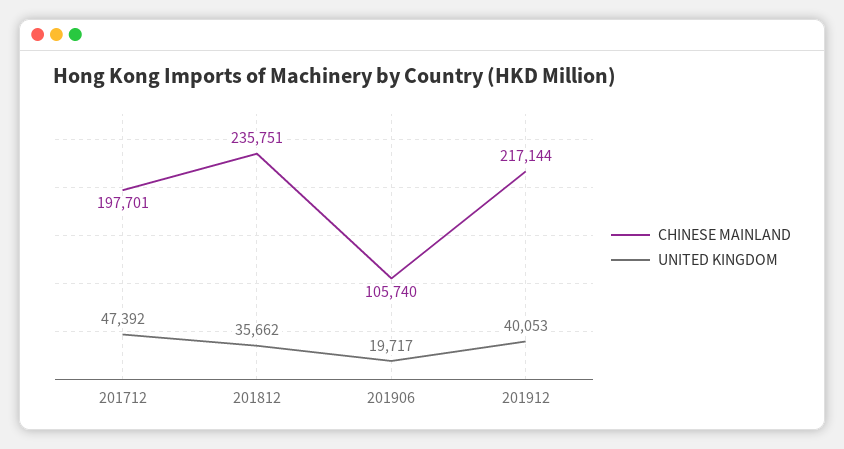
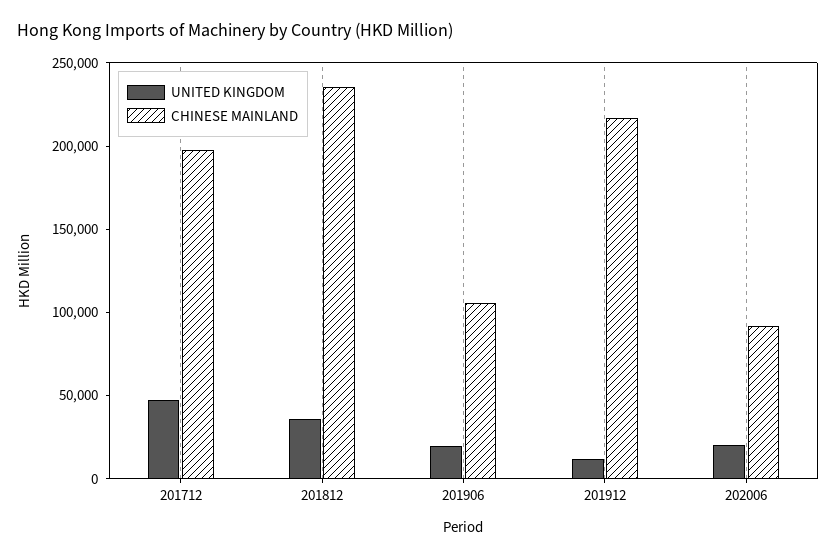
UNITED KINGDOM, 201912: 40053 -> 10000
UNITED KINGDOM, 202006: none -> 20000
CHINESE MAINLAND, 202006: none -> 90000

